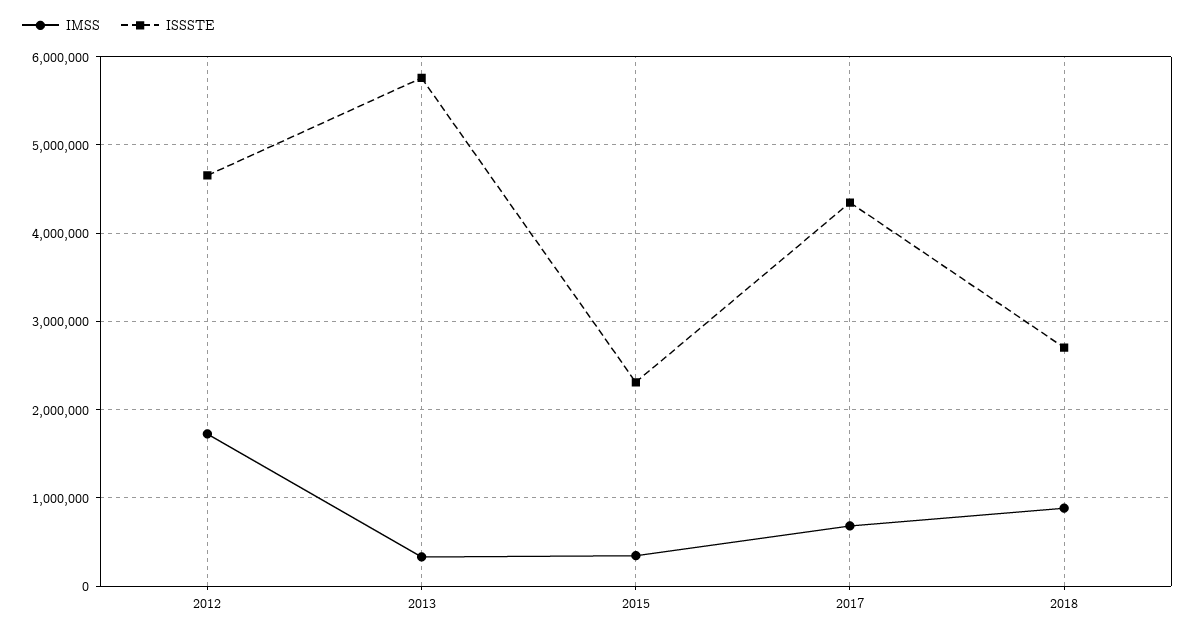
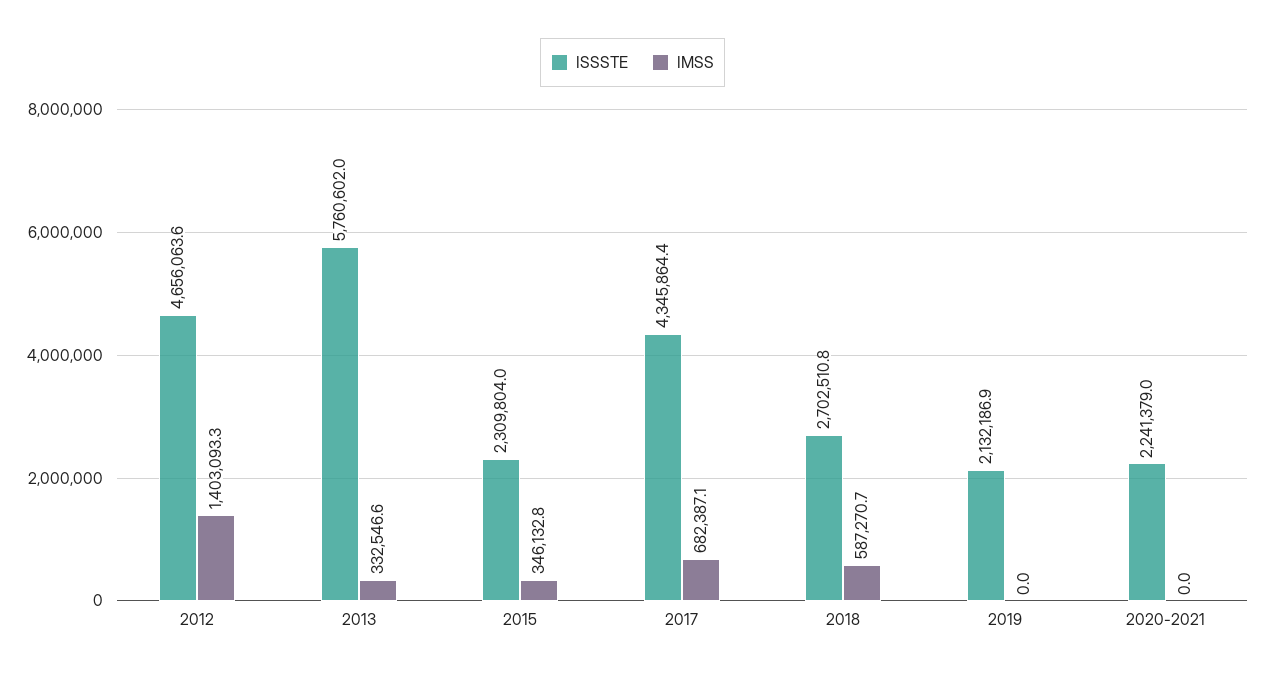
IMSS, 2012: 1700000 -> 1403093.3
IMSS, 2018: 900000 -> 587270.7
ISSSTE, 2019: none -> 2132186.9
IMSS, 2019: none -> 0
ISSSTE, 2020-2021: none -> 2241379
IMSS, 2020-2021: none -> 0

